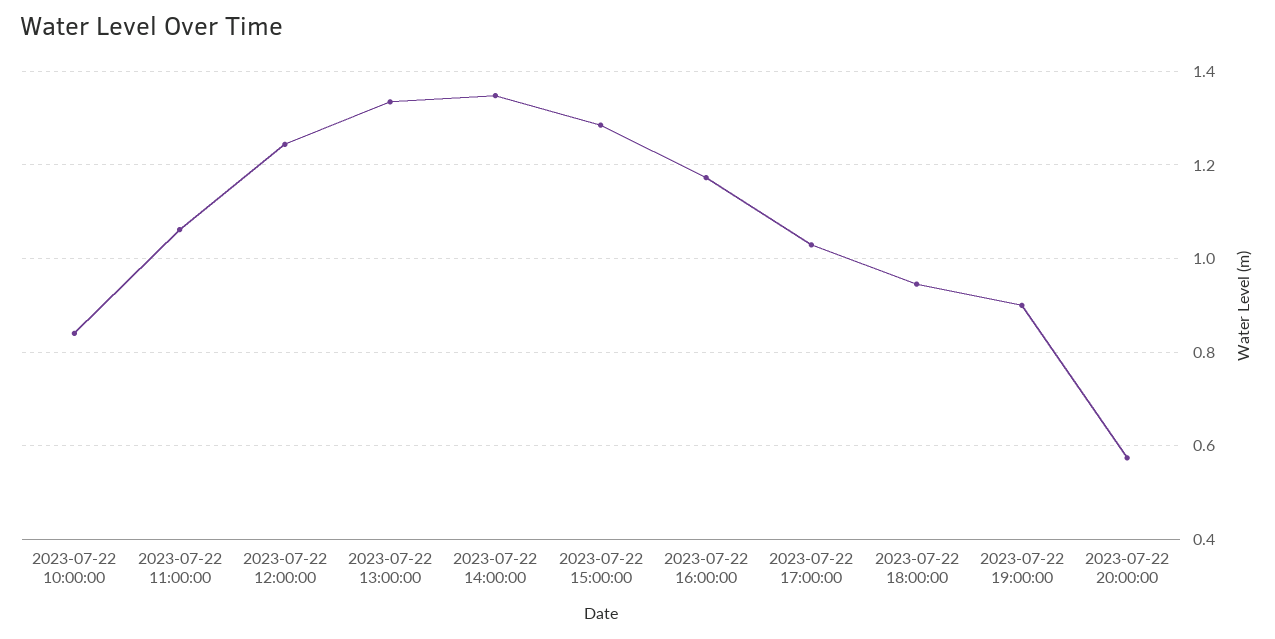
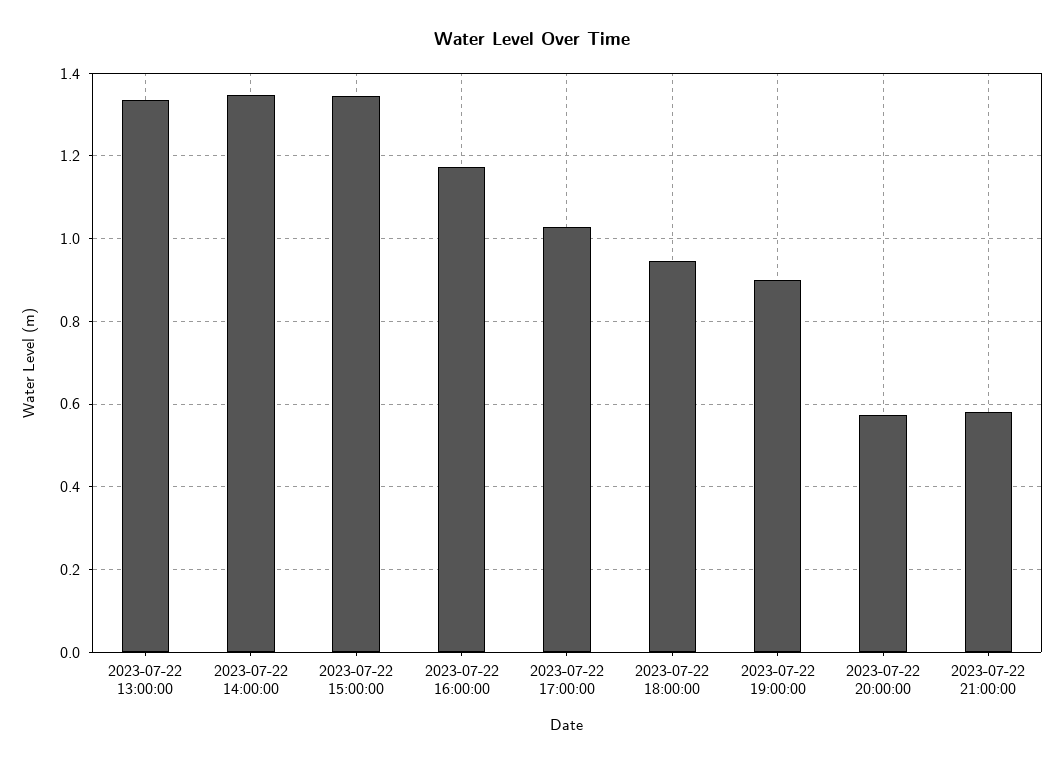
2023-07-22 10:00:00: 0.84 -> none
2023-07-22 11:00:00: 1.06 -> none
2023-07-22 12:00:00: 1.24 -> none
2023-07-22 15:00:00: 1.28 -> 1.34
2023-07-22 21:00:00: none -> 0.58

